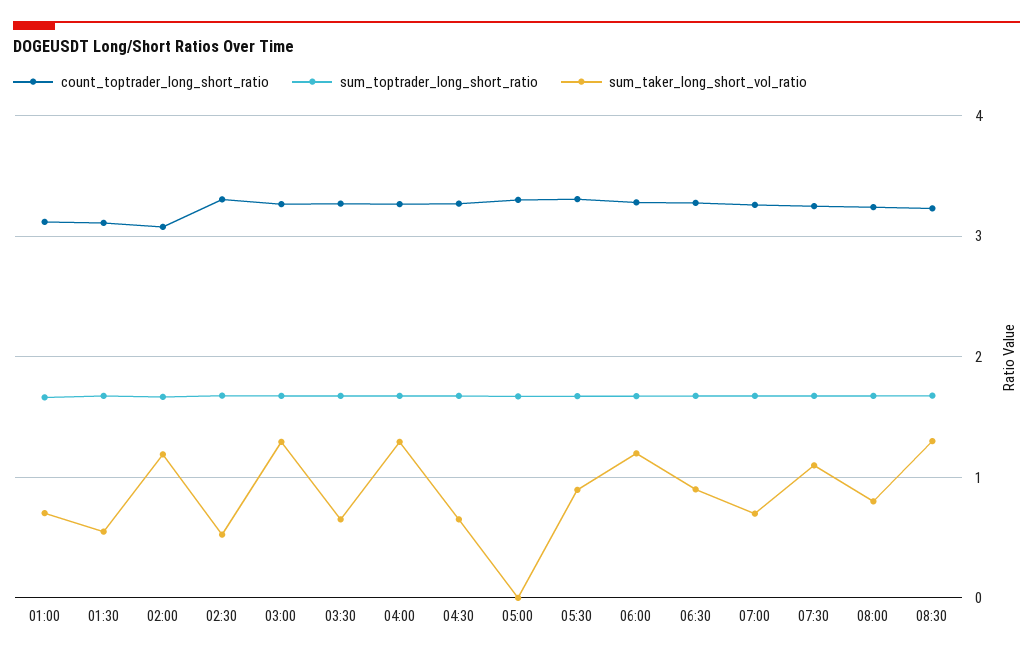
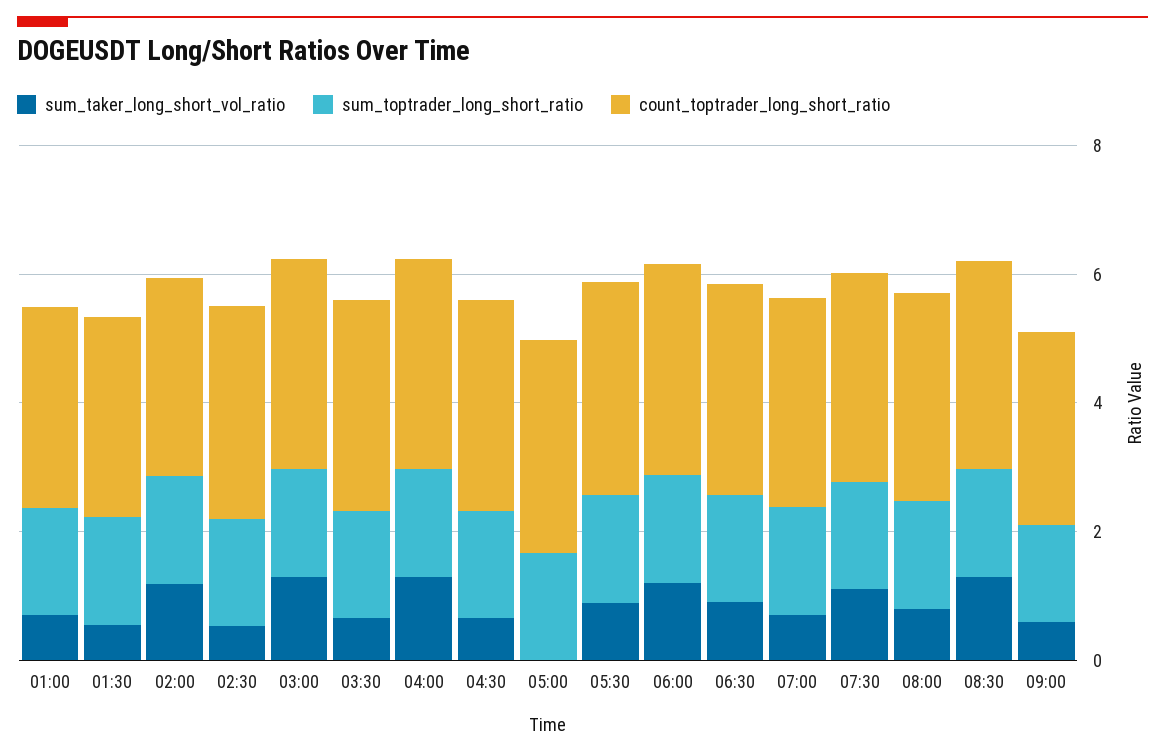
sum_taker_long_short_vol_ratio, 09:00: none -> 0.5
sum_toptrader_long_short_ratio, 09:00: none -> 1.5
count_toptrader_long_short_ratio, 09:00: none -> 3

